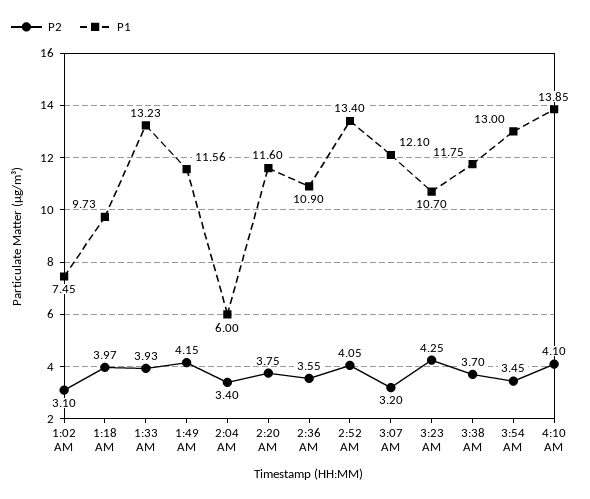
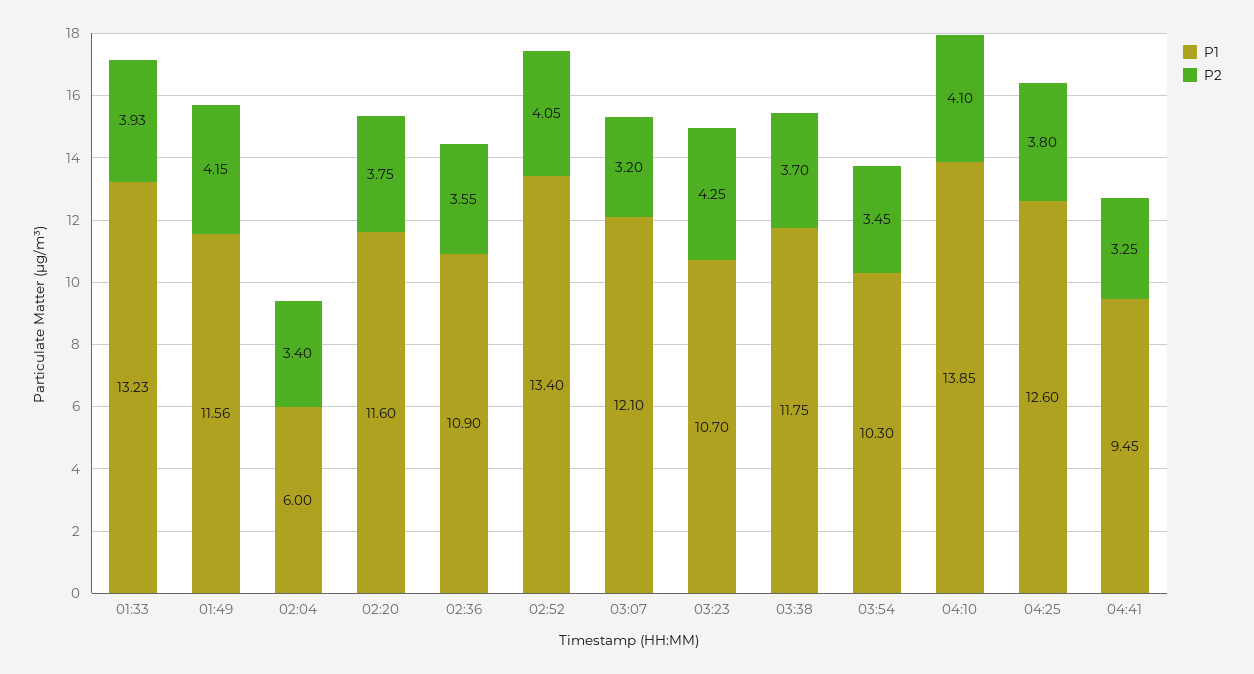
P2, 1:02 AM: 3.1 -> none
P1, 1:02 AM: 7.45 -> none
P2, 1:18 AM: 3.97 -> none
P1, 1:18 AM: 9.73 -> none
P1, 3:54 AM: 13 -> 10.3
P1, 04:25: none -> 12.6
P2, 04:25: none -> 3.8
P1, 04:41: none -> 9.45
P2, 04:41: none -> 3.25

